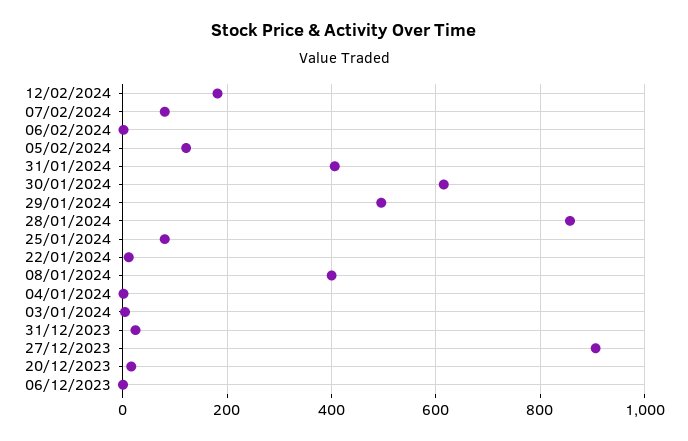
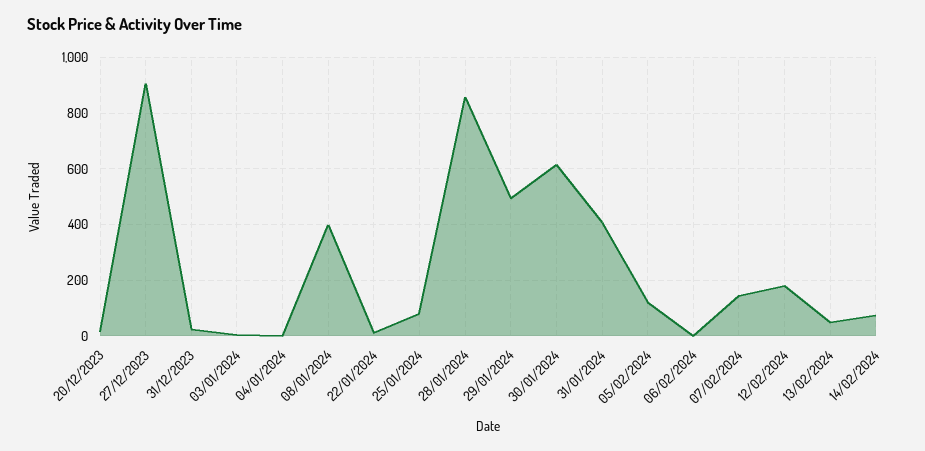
07/02/2024: 80 -> 150
06/12/2023: 0 -> none
13/02/2024: none -> 50
14/02/2024: none -> 75

